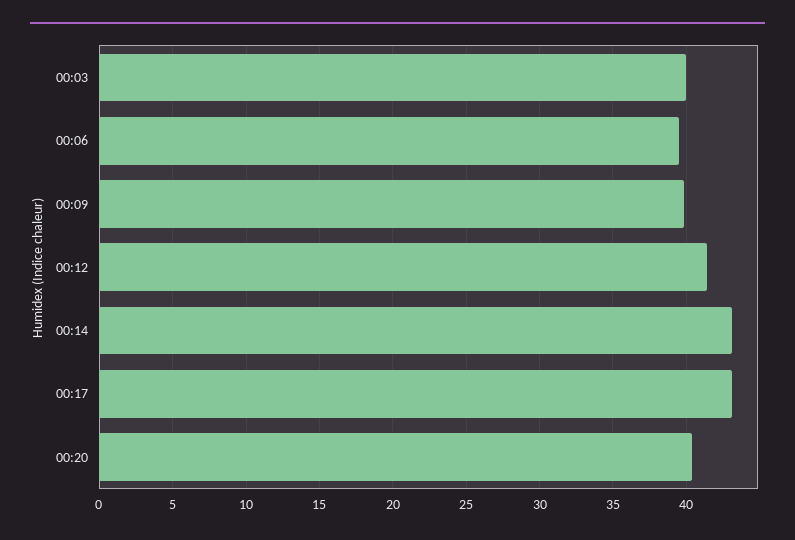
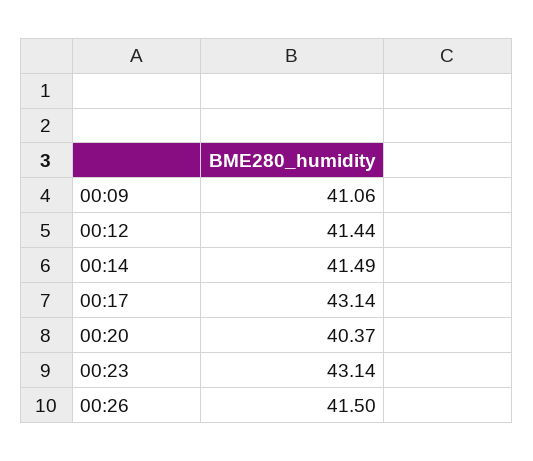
00:03: 40 -> none
00:06: 39.5 -> none
00:09: 40 -> 41.06
00:14: 43 -> 41.49
00:23: none -> 43.14
00:26: none -> 41.5

